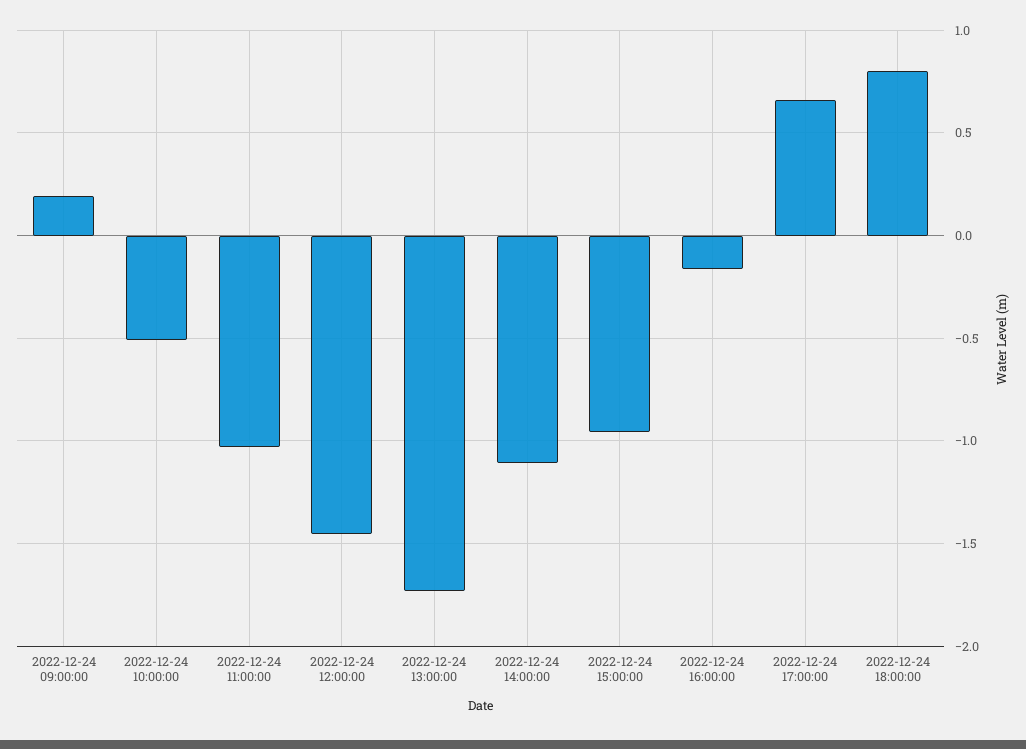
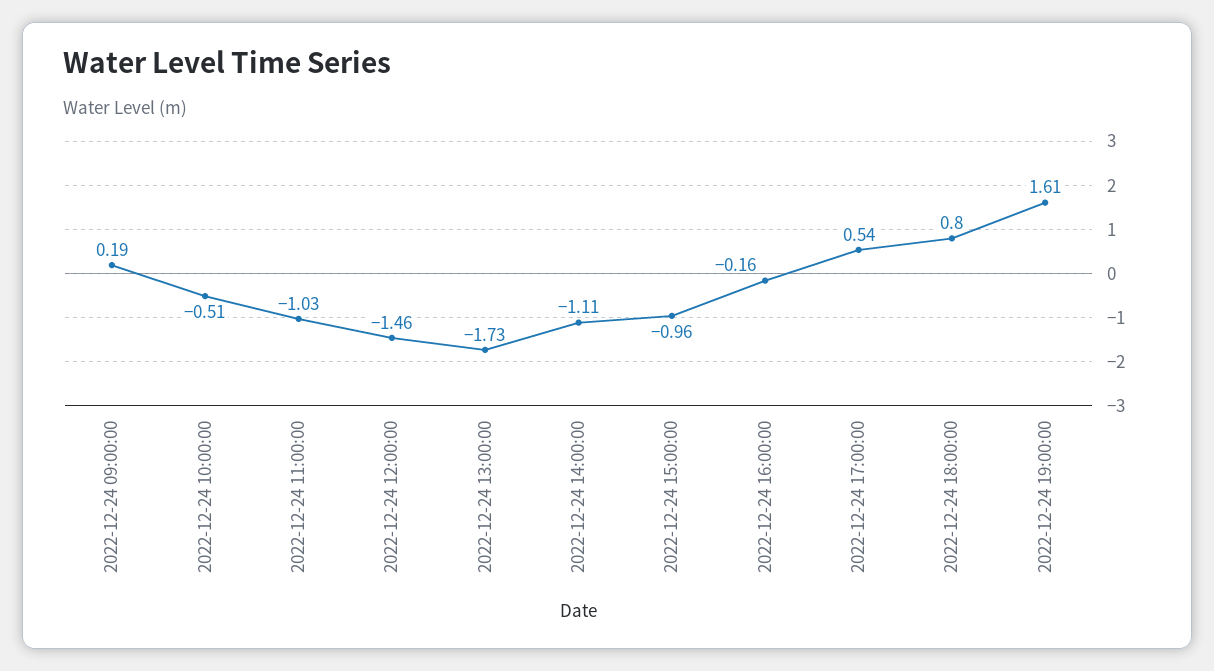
2022-12-24 17:00:00: 0.65 -> 0.54
2022-12-24 19:00:00: none -> 1.61

